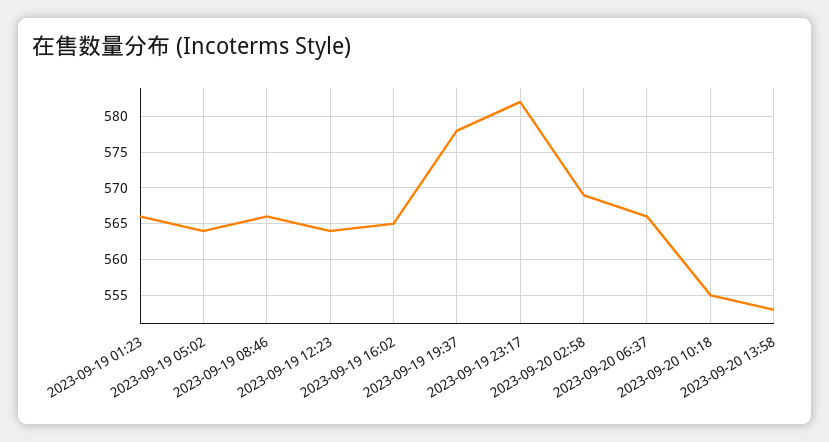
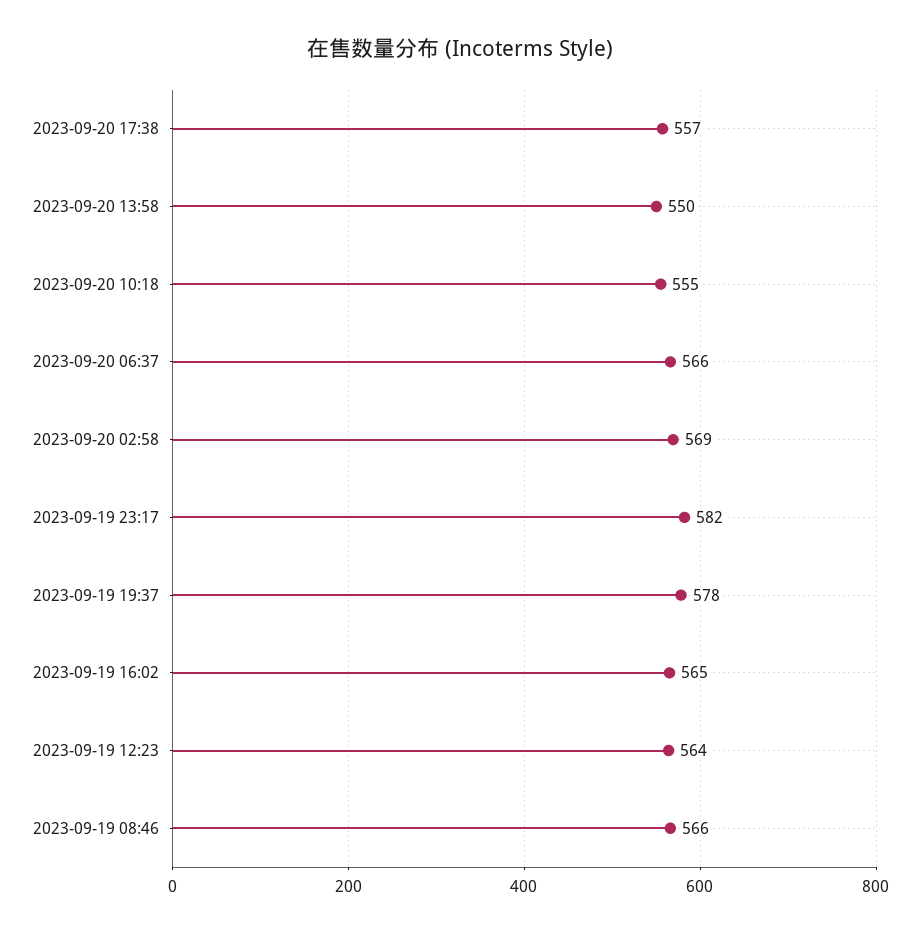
2023-09-19 01:23: 566 -> none
2023-09-19 05:02: 564 -> none
2023-09-20 13:58: 553 -> 550
2023-09-20 17:38: none -> 557

